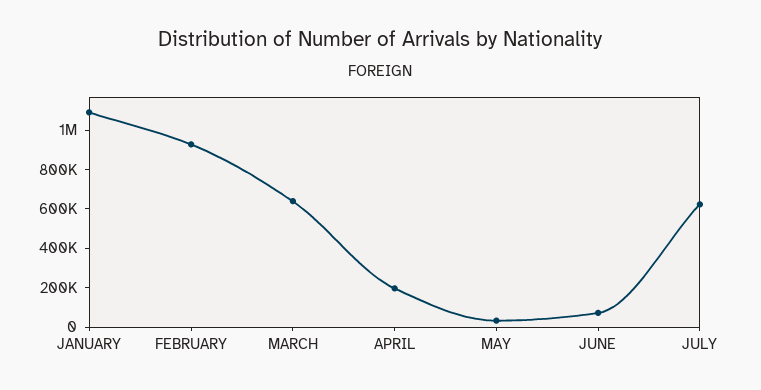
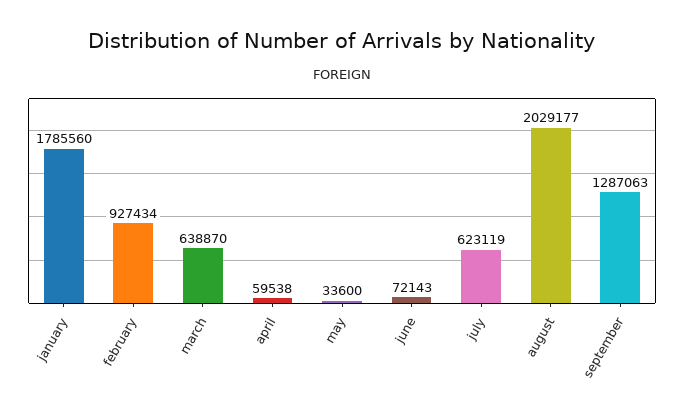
JANUARY: 1100000 -> 1785560
APRIL: 200000 -> 59538
august: none -> 2029177
september: none -> 1287063

